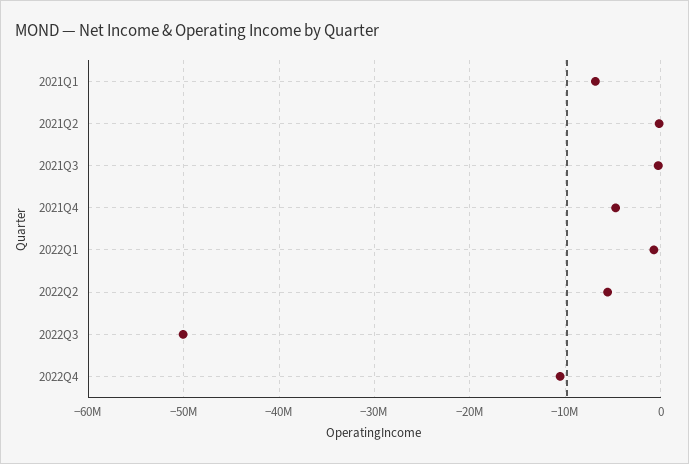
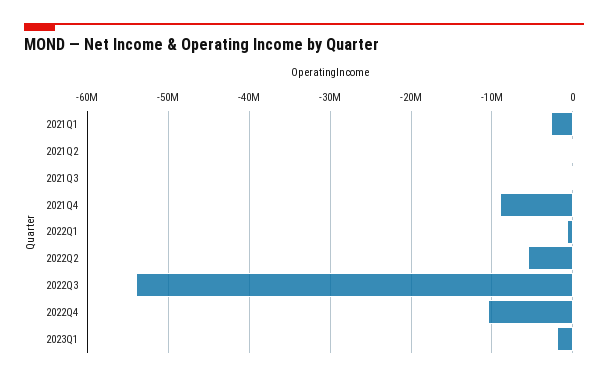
2021Q1: -7000000 -> -3000000
2021Q4: -5000000 -> -9000000
2022Q3: -50000000 -> -54000000
2023Q1: none -> -2000000

